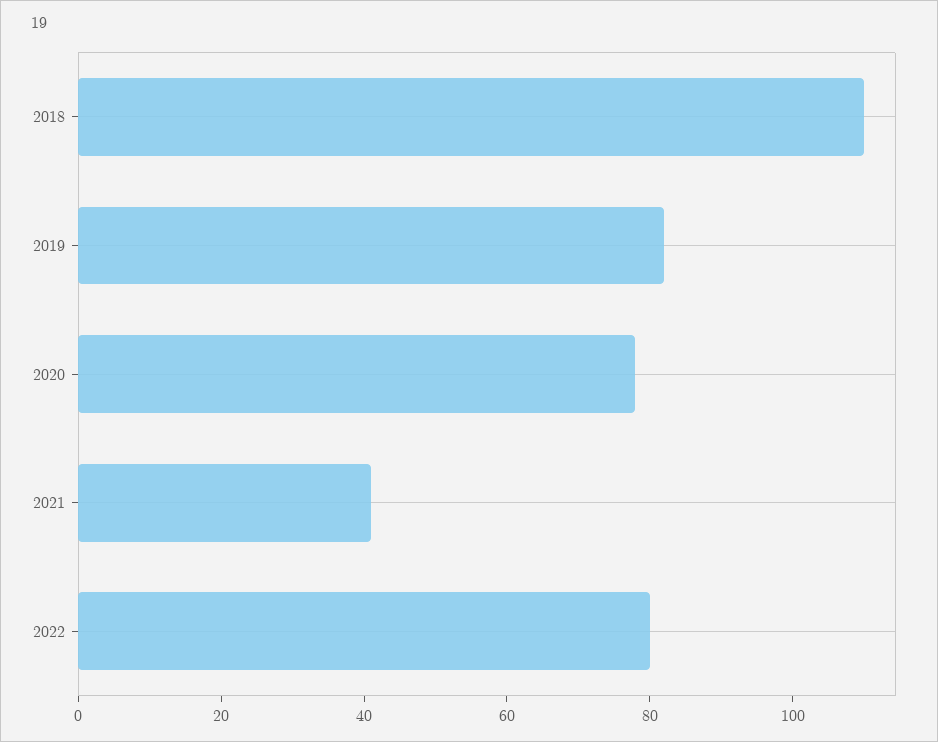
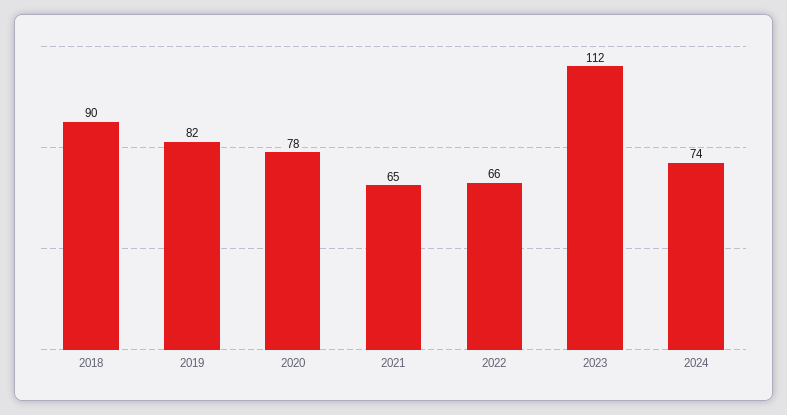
2018: 110 -> 90
2021: 40 -> 65
2022: 80 -> 66
2023: none -> 112
2024: none -> 74

